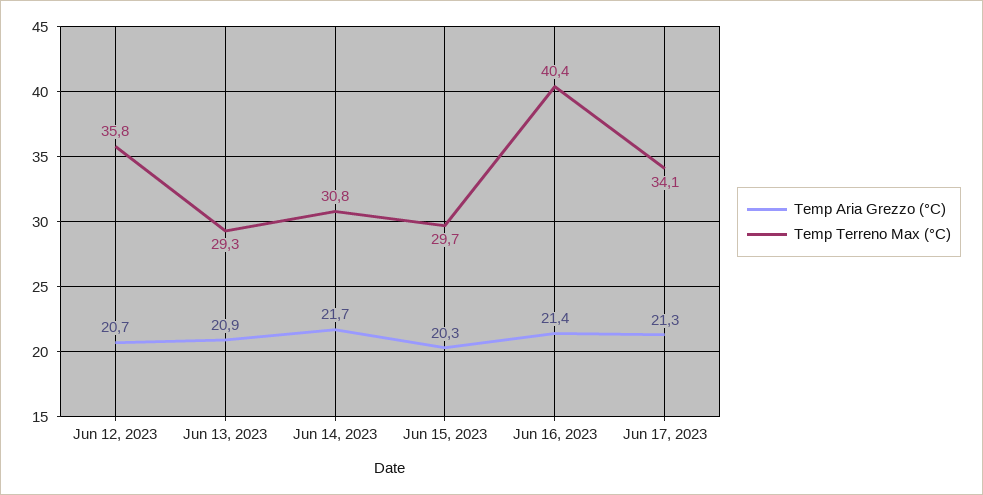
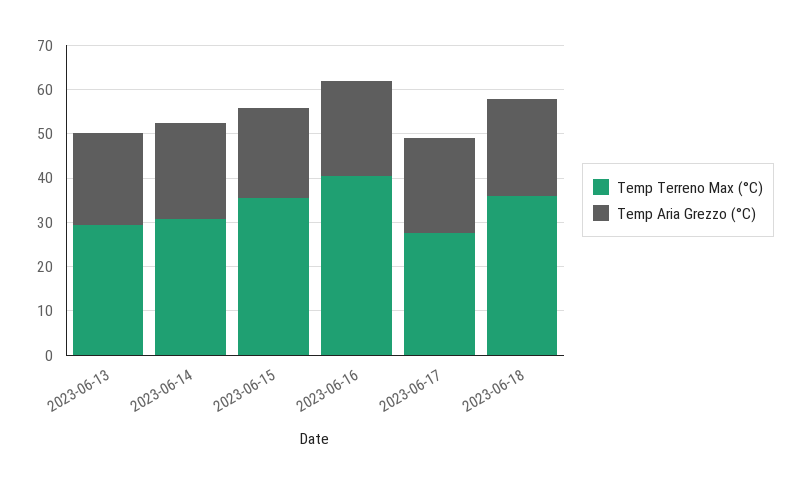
Temp Aria Grezzo (°C), Jun 12, 2023: 20.7 -> none
Temp Terreno Max (°C), Jun 12, 2023: 35.8 -> none
Temp Terreno Max (°C), Jun 15, 2023: 29.7 -> 36
Temp Terreno Max (°C), Jun 17, 2023: 34.1 -> 28
Temp Terreno Max (°C), 2023-06-18: none -> 36
Temp Aria Grezzo (°C), 2023-06-18: none -> 22

